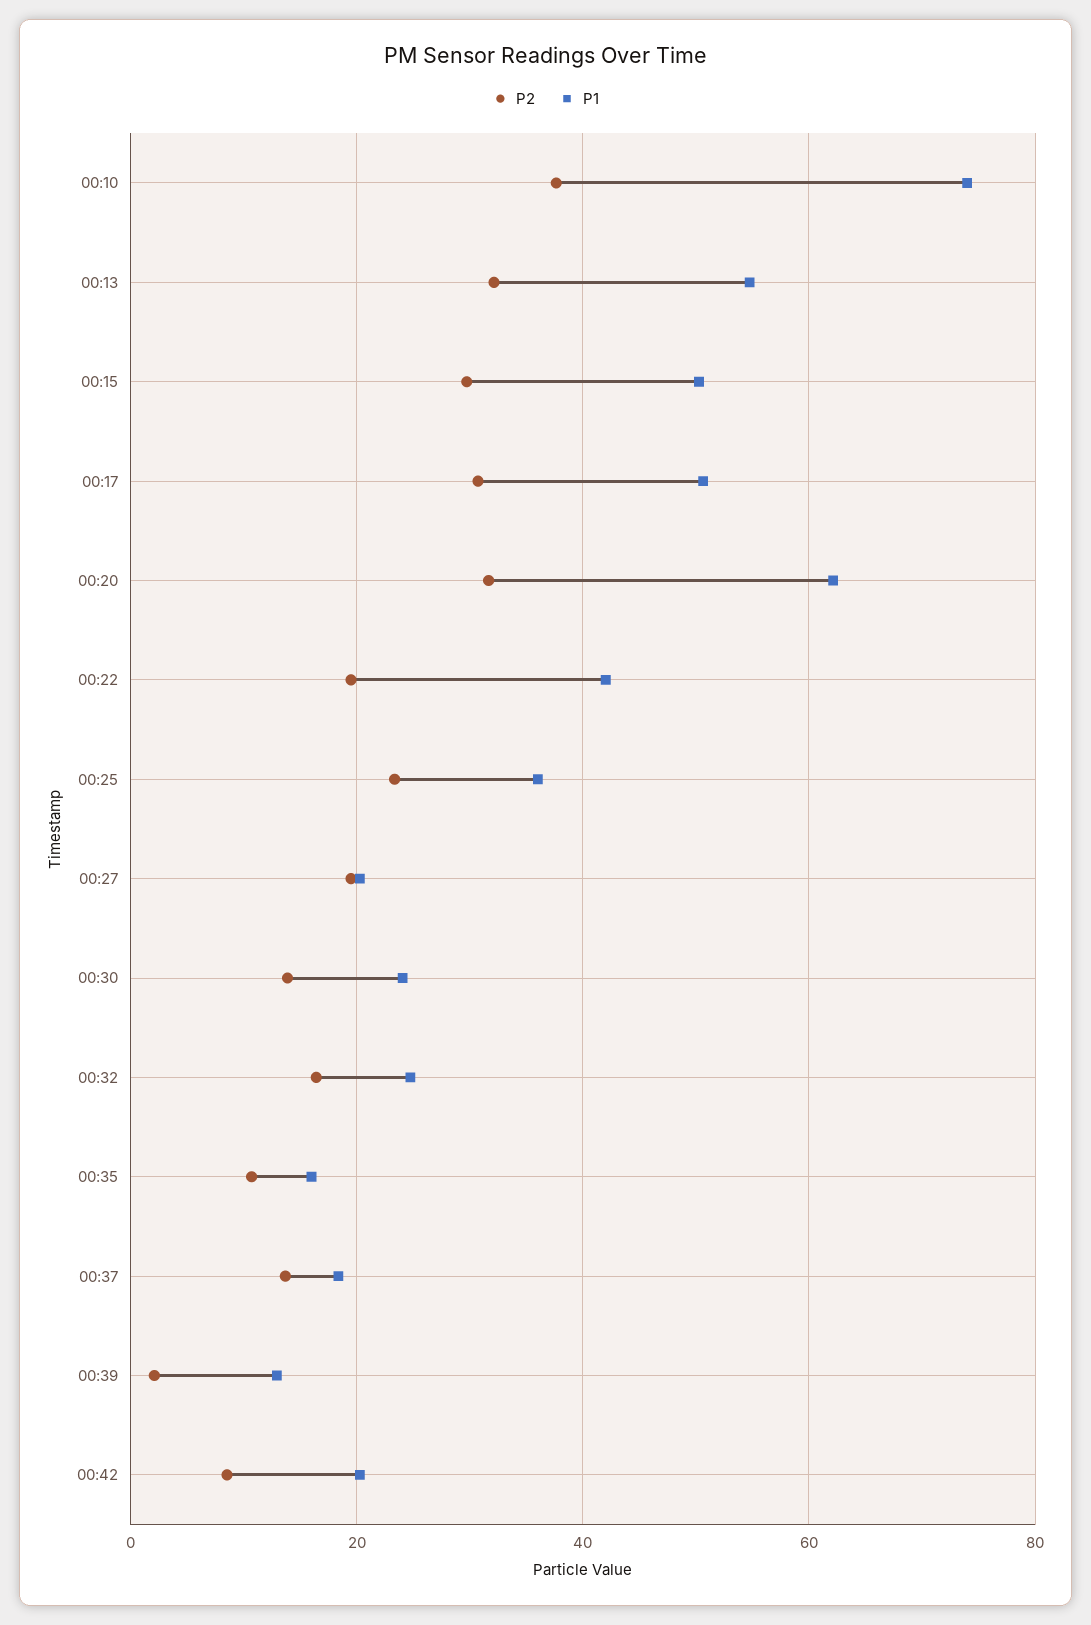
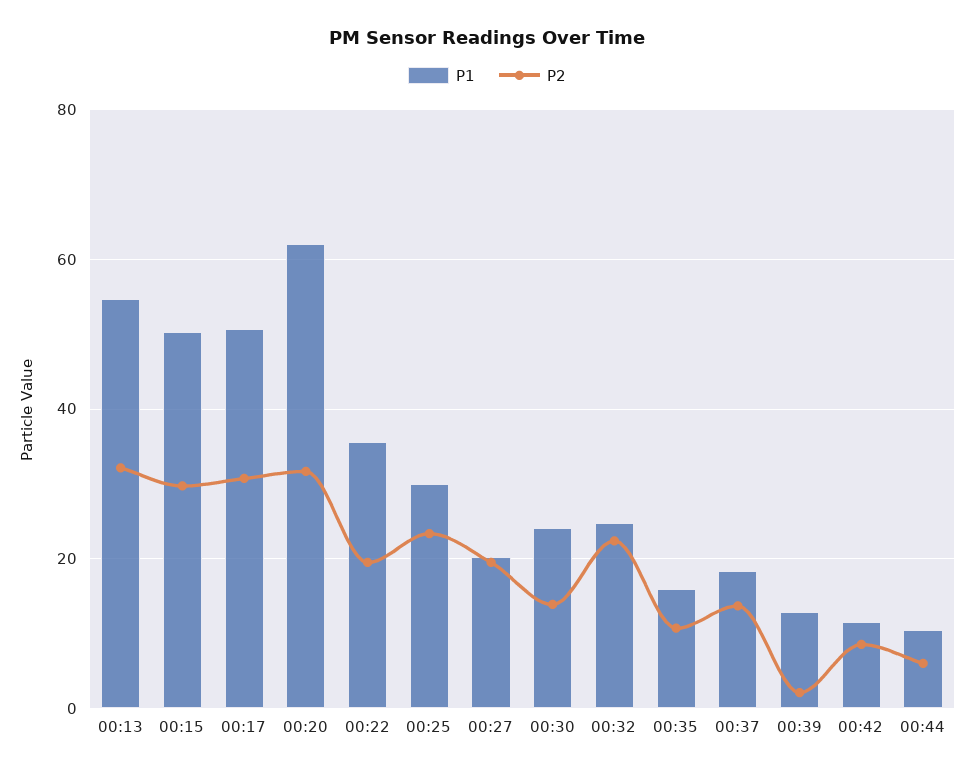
P2, 00:10: 38 -> none
P1, 00:10: 74 -> none
P1, 00:22: 42 -> 36
P1, 00:25: 36 -> 30
P2, 00:32: 16 -> 22
P1, 00:42: 20 -> 12
P1, 00:44: none -> 10
P2, 00:44: none -> 6

